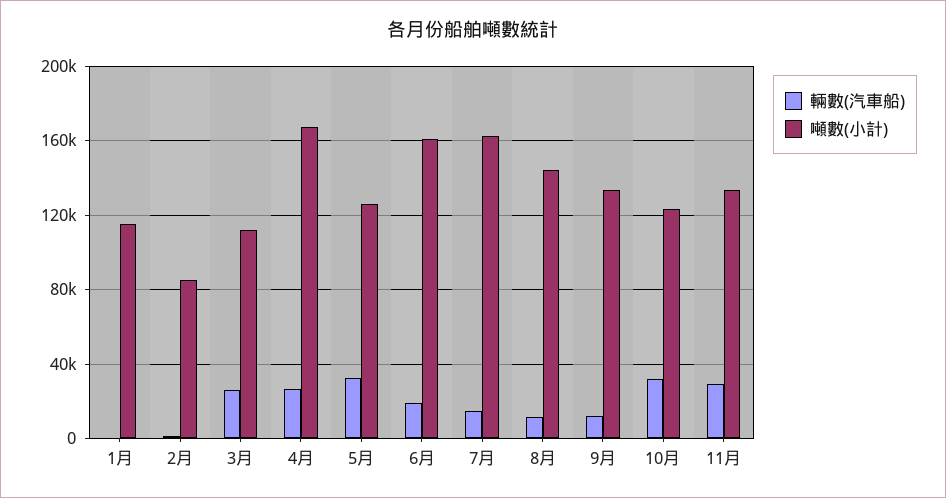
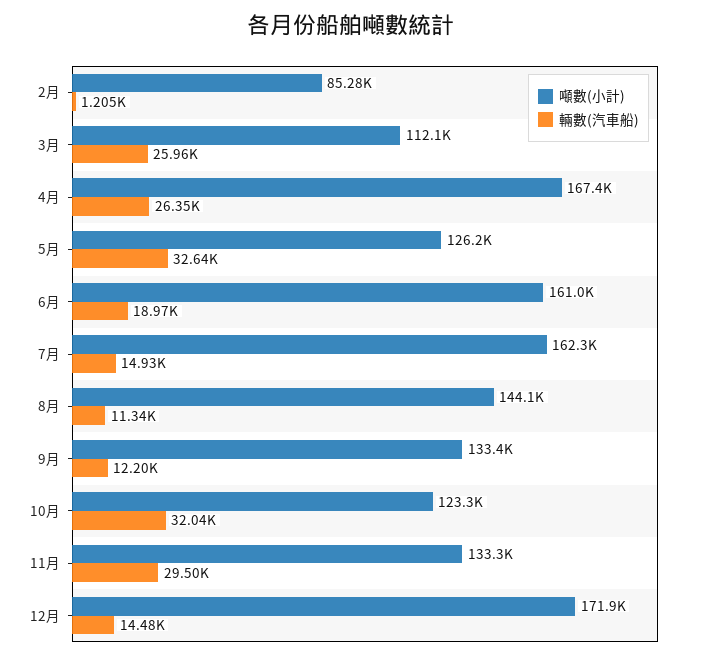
輛數(汽車船), 1月: 0 -> none
噸數(小計), 1月: 115000 -> none
噸數(小計), 12月: none -> 171900
輛數(汽車船), 12月: none -> 14480

